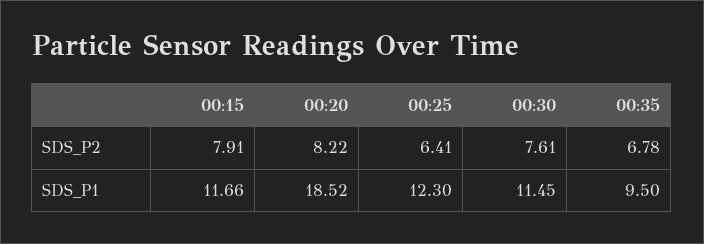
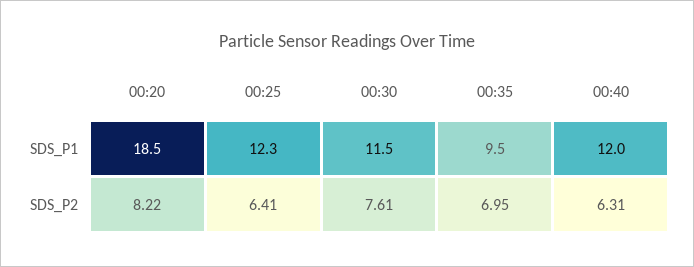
00:15, SDS_P2: 7.91 -> none
00:35, SDS_P2: 6.78 -> 6.95
00:15, SDS_P1: 11.66 -> none
00:40, SDS_P1: none -> 12
00:40, SDS_P2: none -> 6.31

